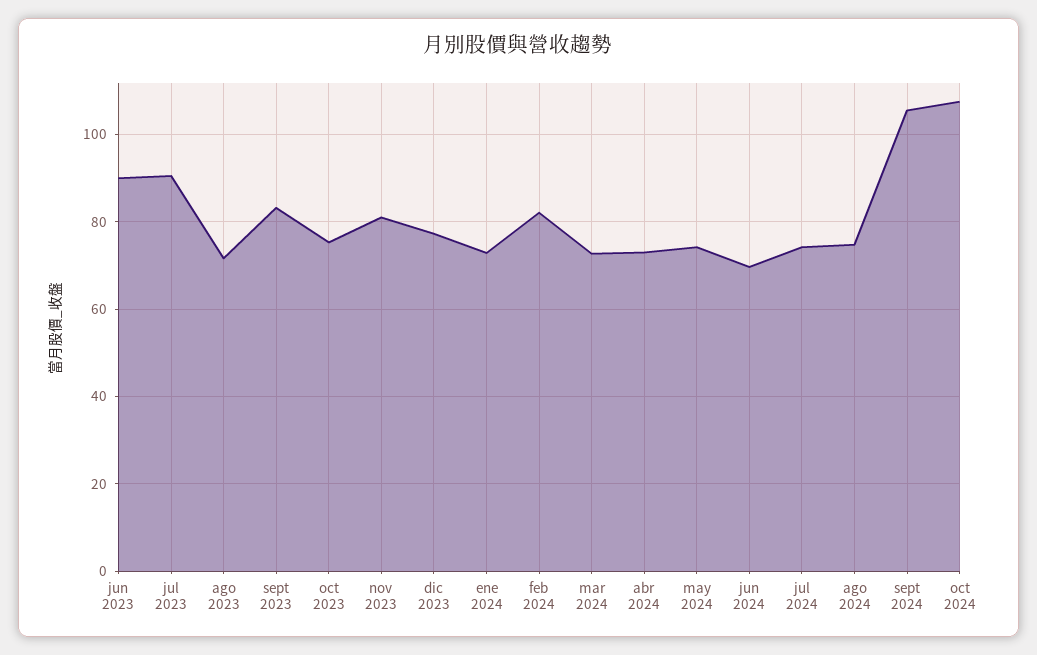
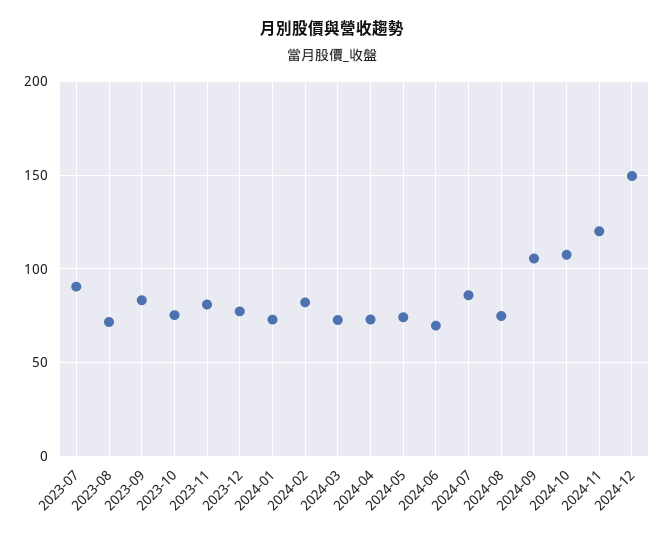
jun 2023: 90 -> none
jul 2024: 74 -> 85
2024-11: none -> 120
2024-12: none -> 150

